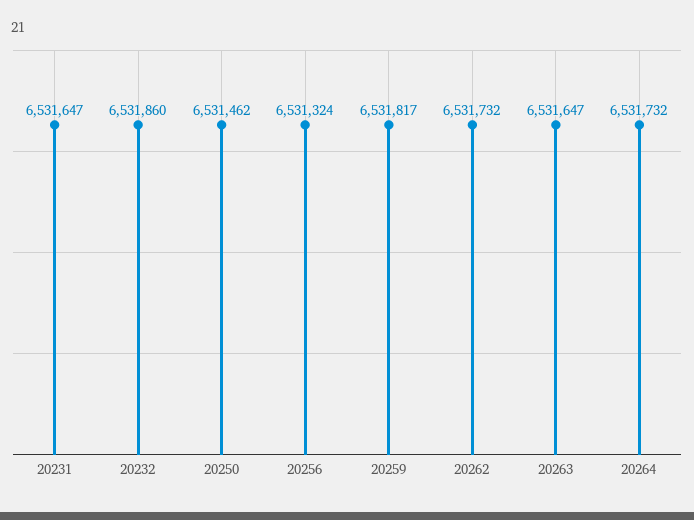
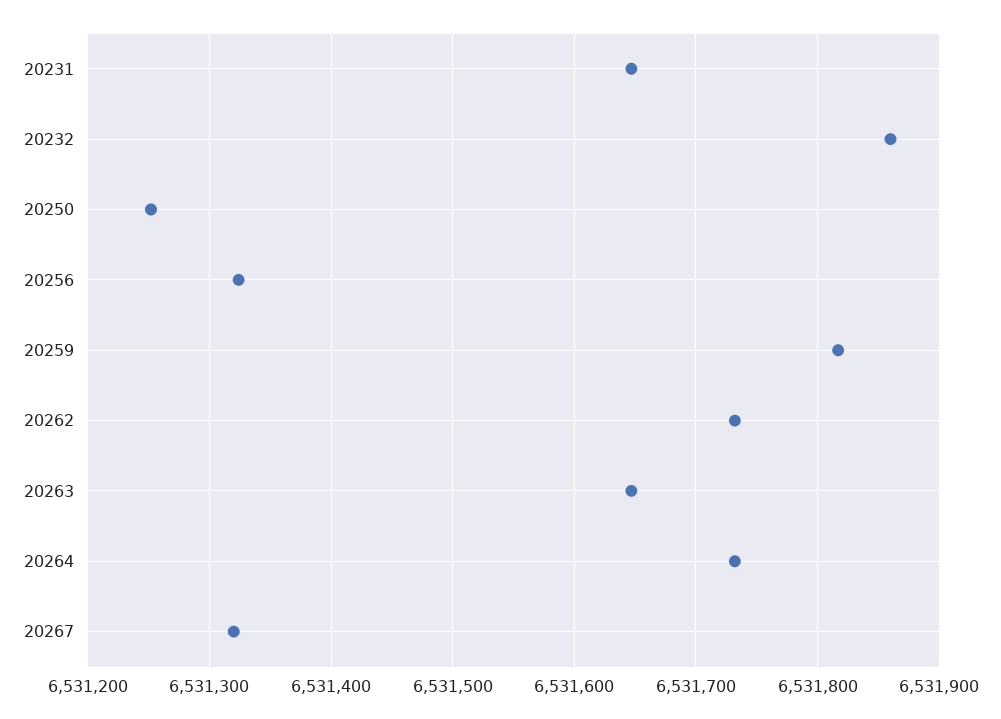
20250: 6531462 -> 6531250
20267: none -> 6531320

